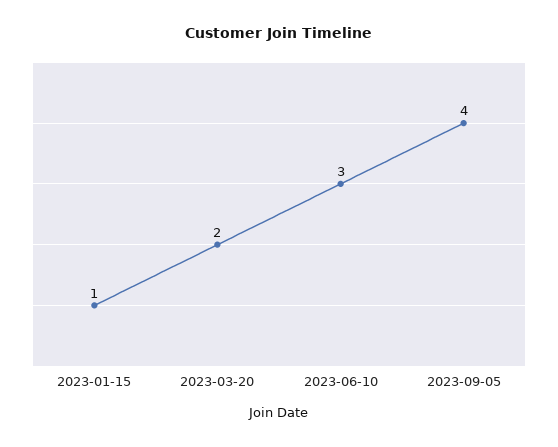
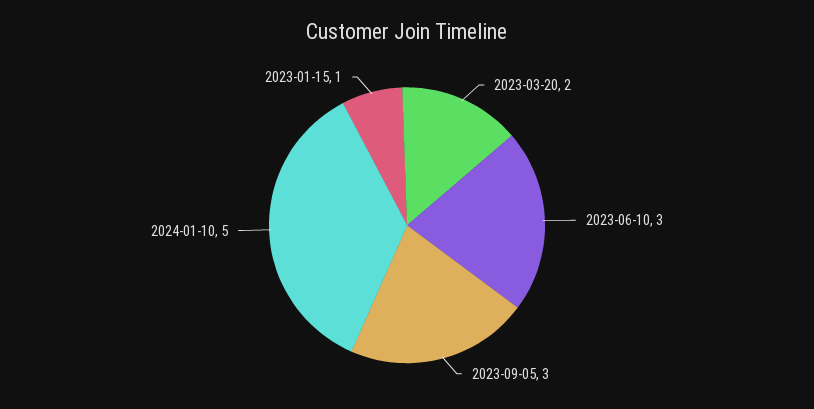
2023-09-05: 4 -> 3
2024-01-10: none -> 5

